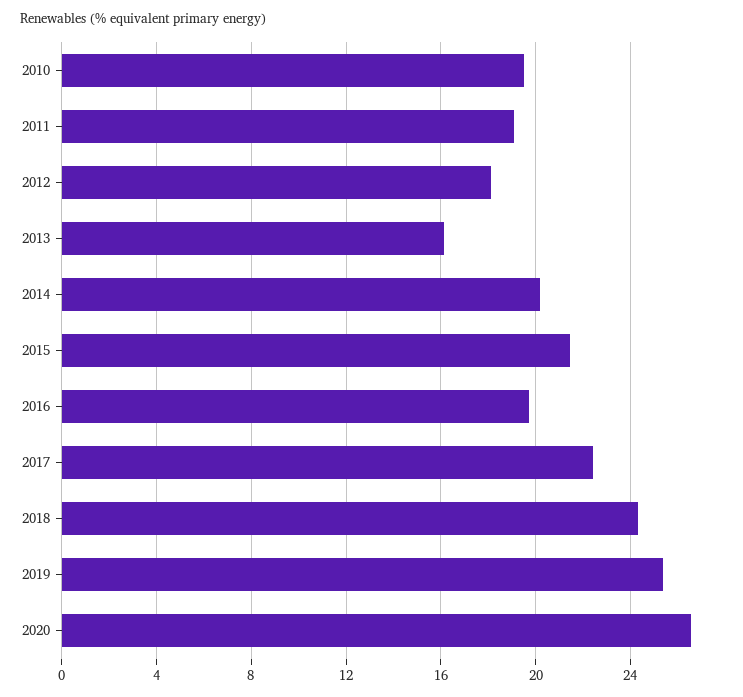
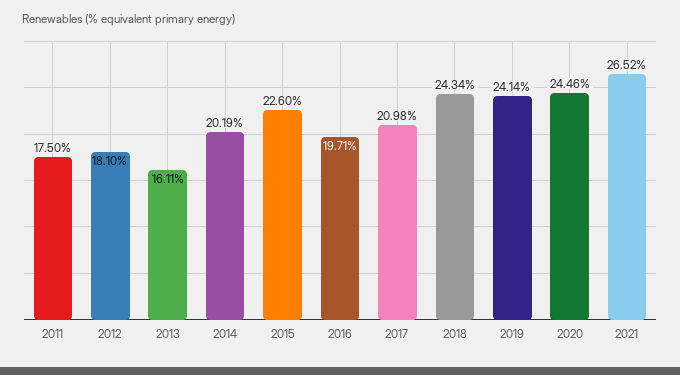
2010: 19.5 -> none
2011: 19 -> 17.5
2015: 21.5 -> 22.6
2017: 22.5 -> 20.98
2019: 25.5 -> 24.14
2020: 26.5 -> 24.46
2021: none -> 26.52

